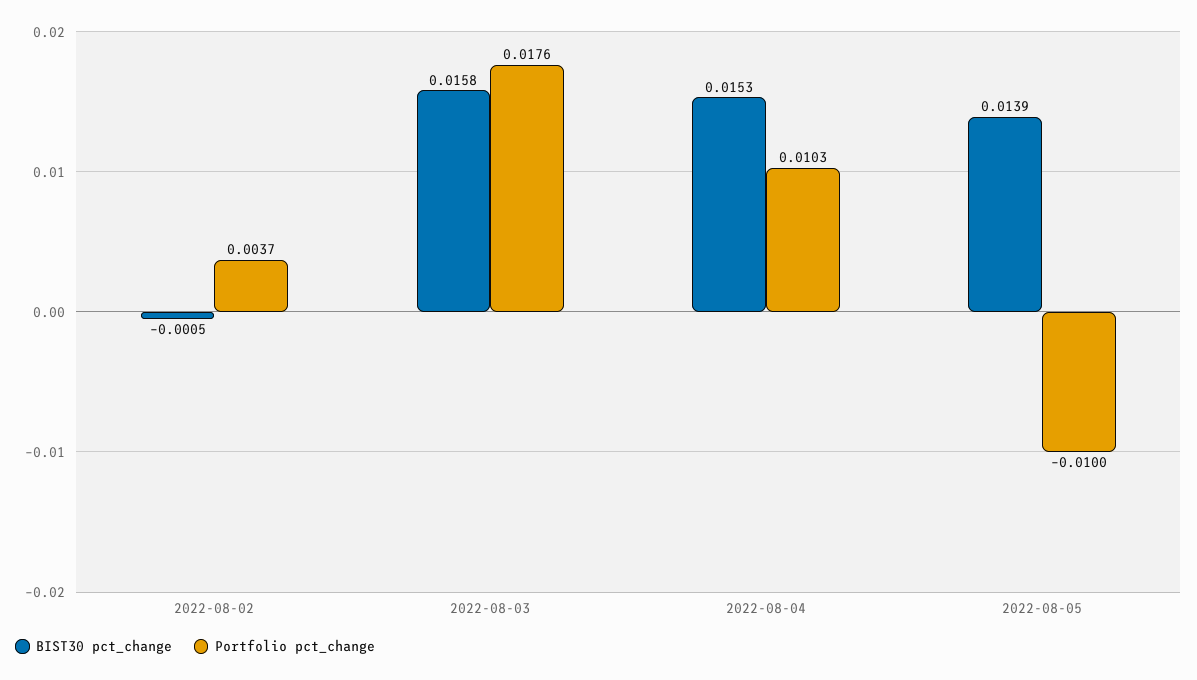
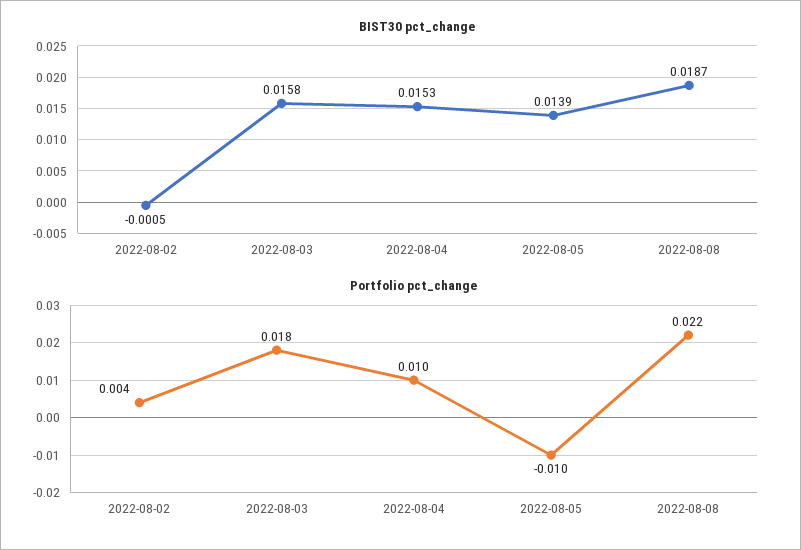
BIST30 pct_change, 2022-08-08: none -> 0.0187
Portfolio pct_change, 2022-08-08: none -> 0.022

